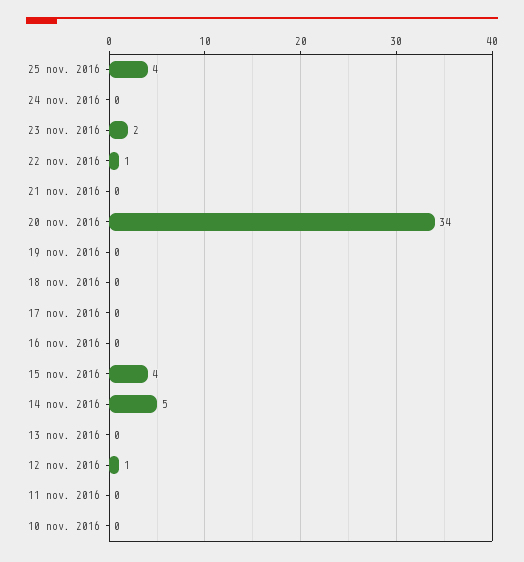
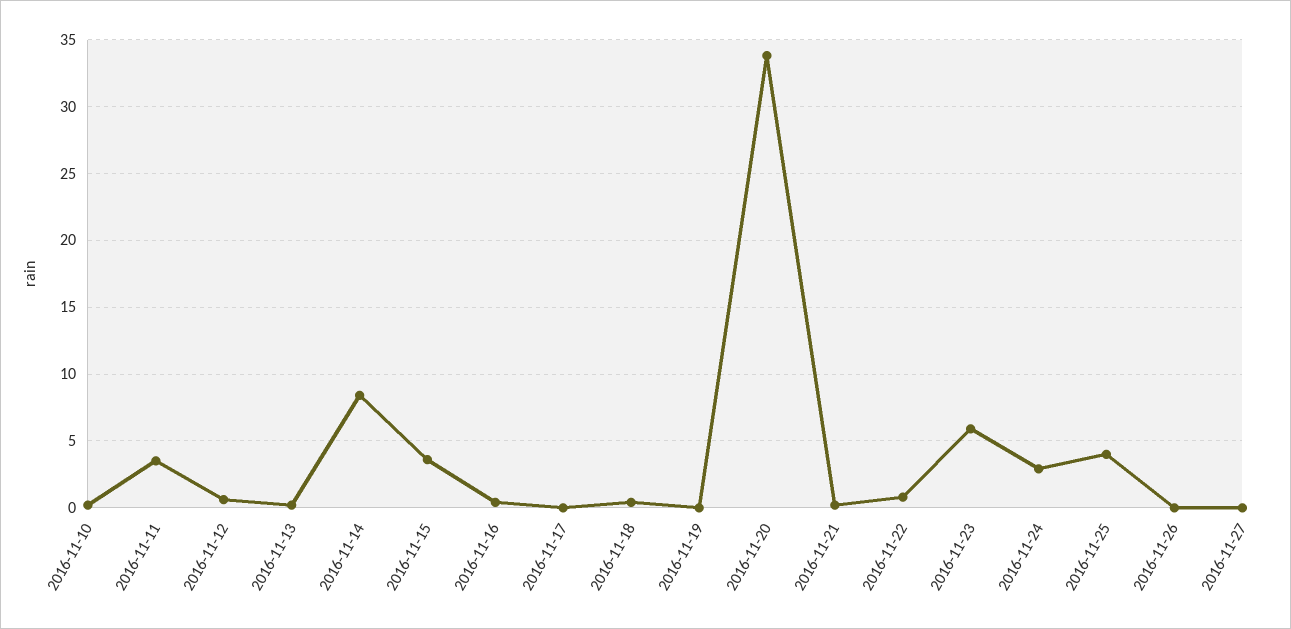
24 nov. 2016: 0 -> 3
23 nov. 2016: 2 -> 6
14 nov. 2016: 5 -> 8.5
11 nov. 2016: 0 -> 3.5
2016-11-26: none -> 0
2016-11-27: none -> 0

